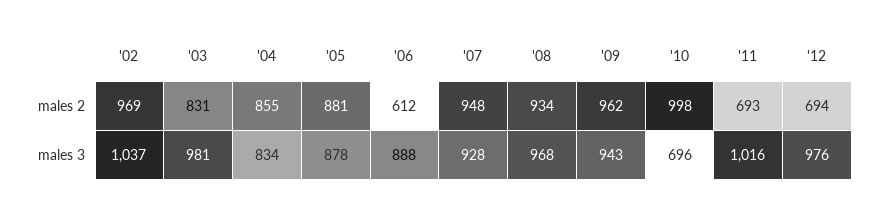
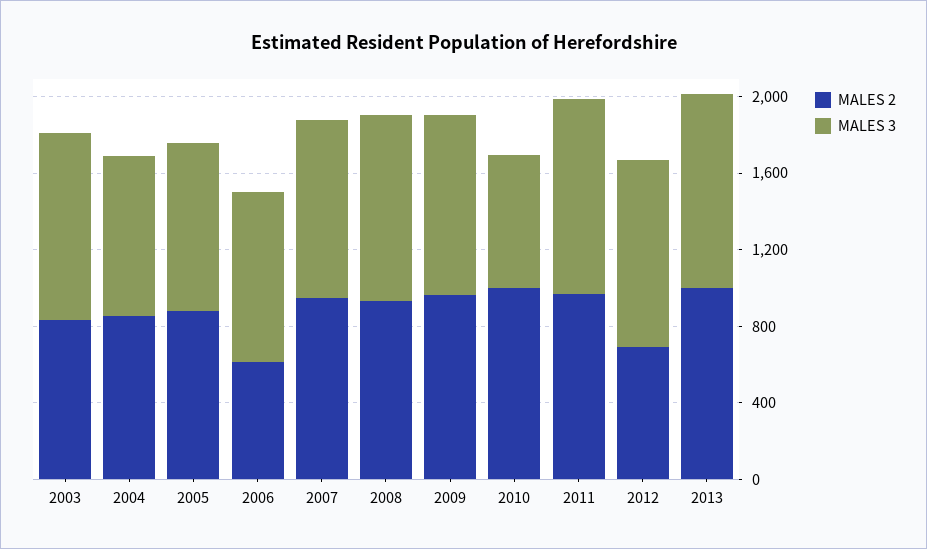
males 2, '02: 969 -> none
males 2, '11: 693 -> 1000
males 3, '02: 1037 -> none
males 2, 2013: none -> 1000
males 3, 2013: none -> 1000

